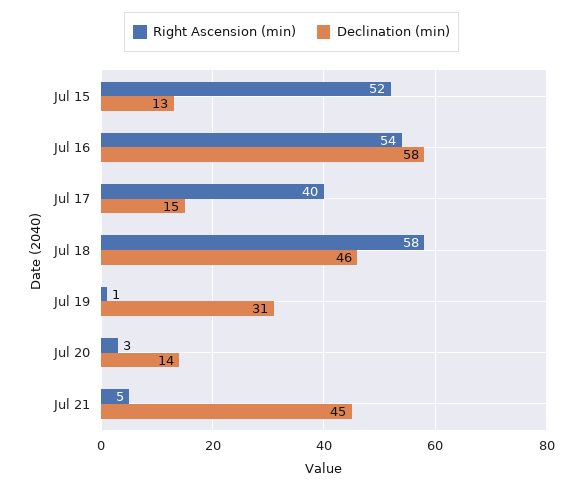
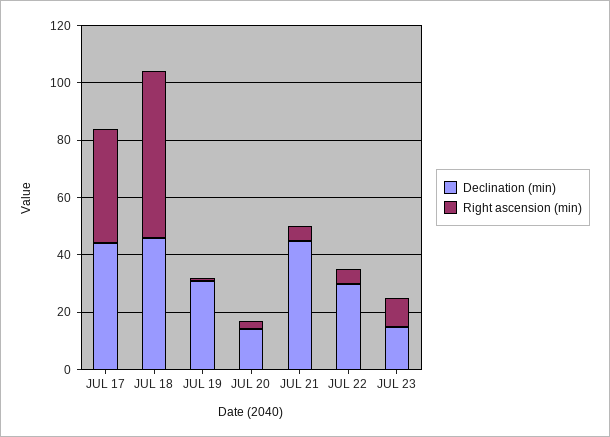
Right Ascension (min), Jul 15: 52 -> none
Declination (min), Jul 15: 13 -> none
Right Ascension (min), Jul 16: 54 -> none
Declination (min), Jul 16: 58 -> none
Declination (min), Jul 17: 15 -> 45
Declination (min), JUL 22: none -> 30
Right Ascension (min), JUL 22: none -> 5
Declination (min), JUL 23: none -> 15
Right Ascension (min), JUL 23: none -> 10

